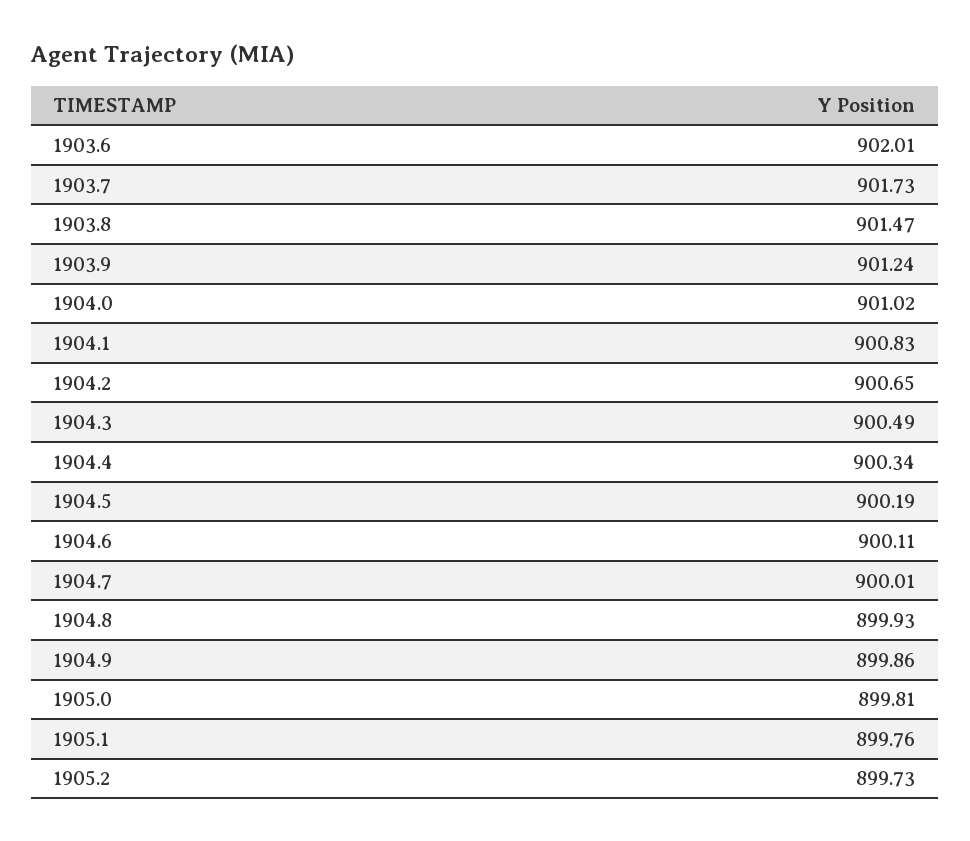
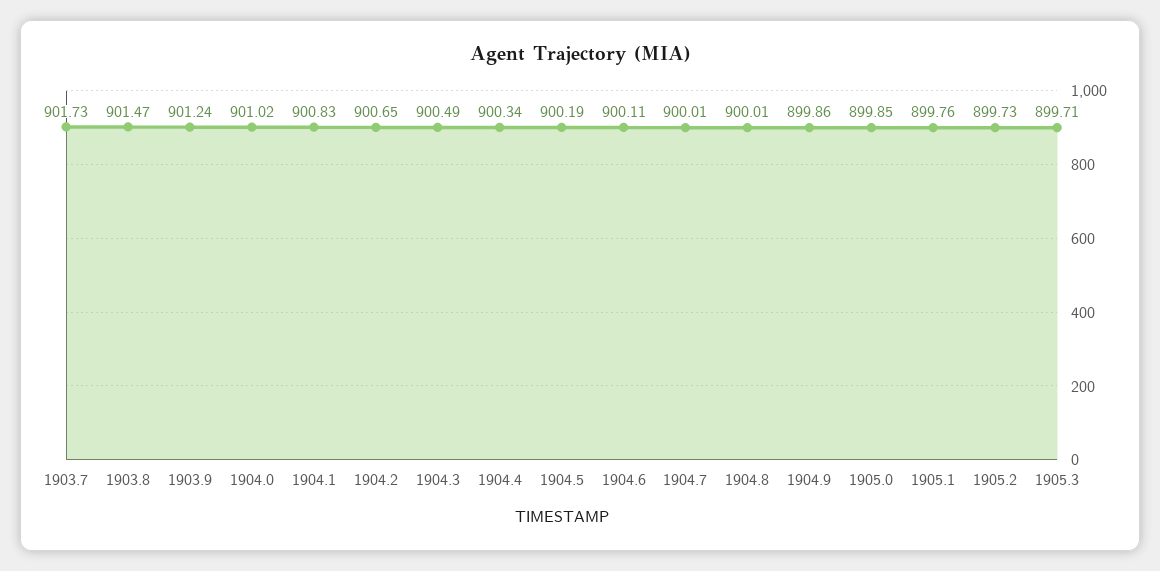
1903.6: 902.01 -> none
1904.8: 899.93 -> 900.01
1905.0: 899.81 -> 899.85
1905.3: none -> 899.71

